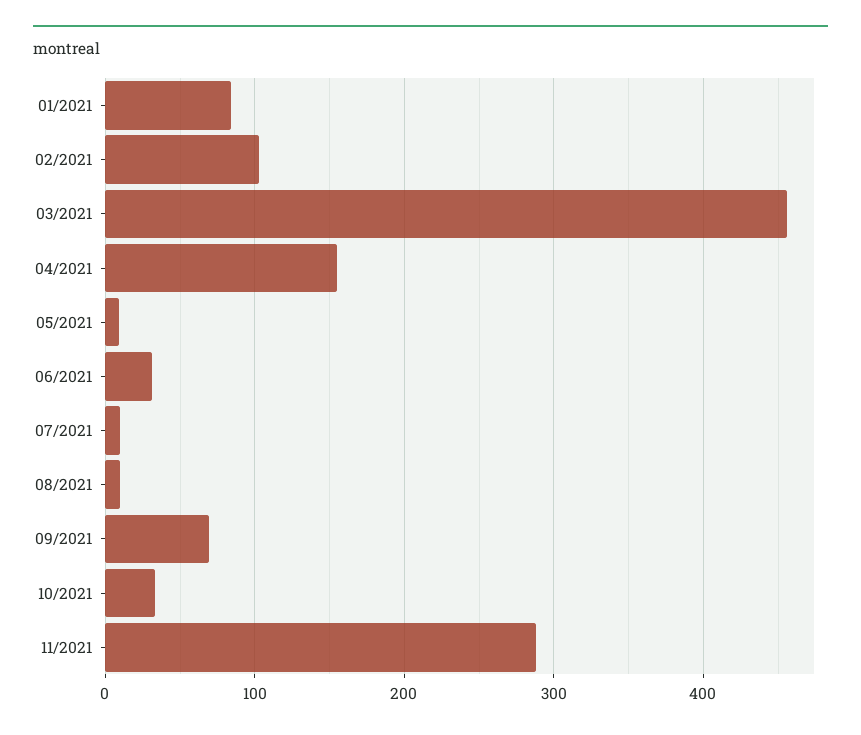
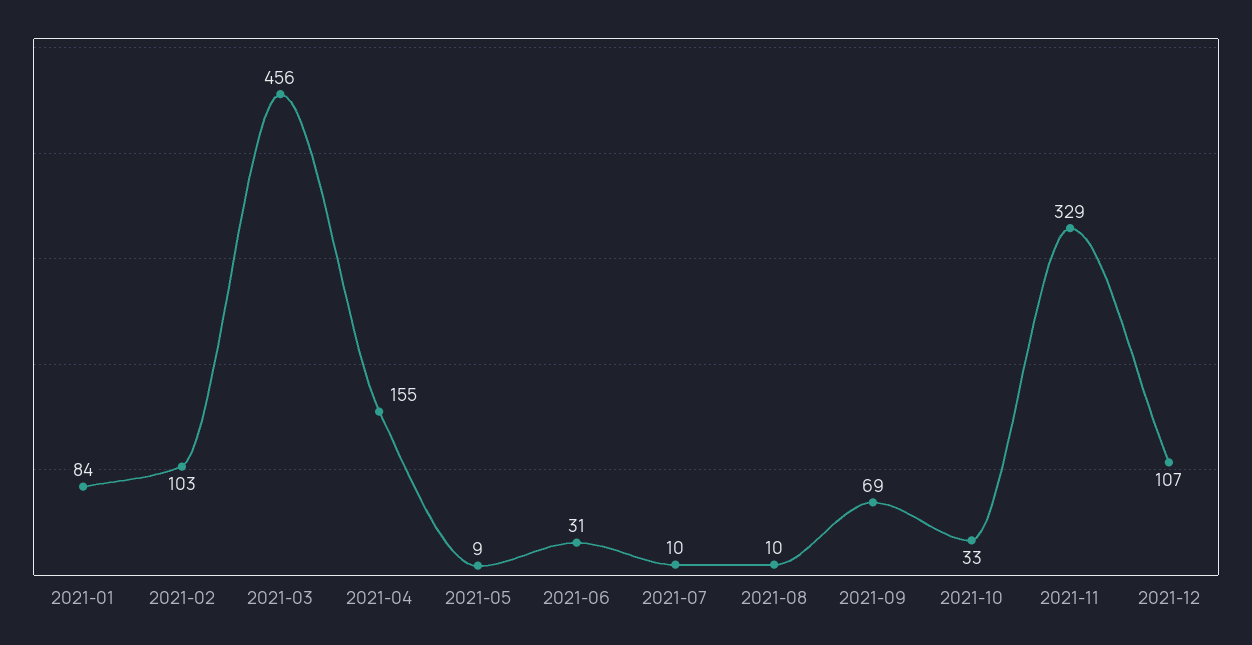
11/2021: 290 -> 329
2021-12: none -> 107

